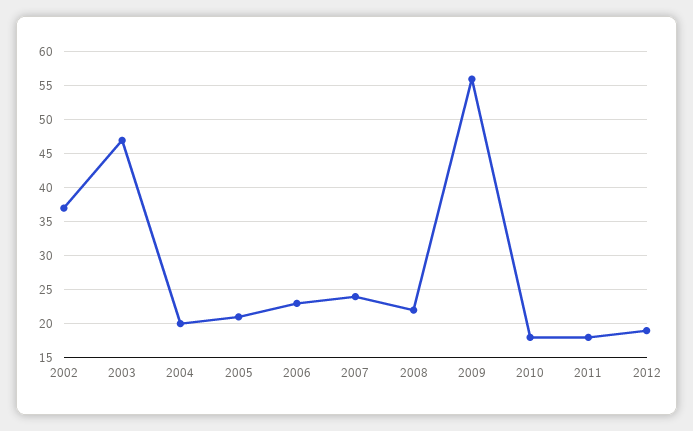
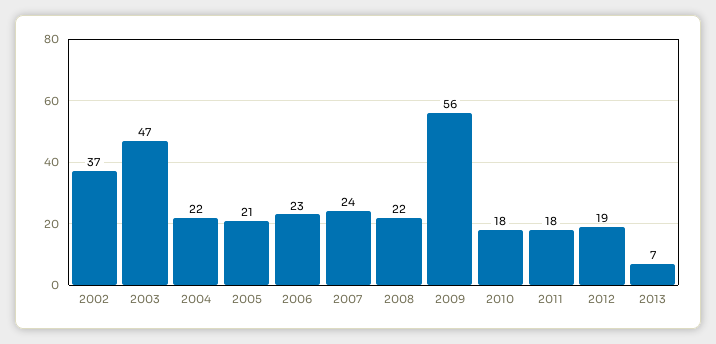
2004: 20 -> 22
2013: none -> 7

